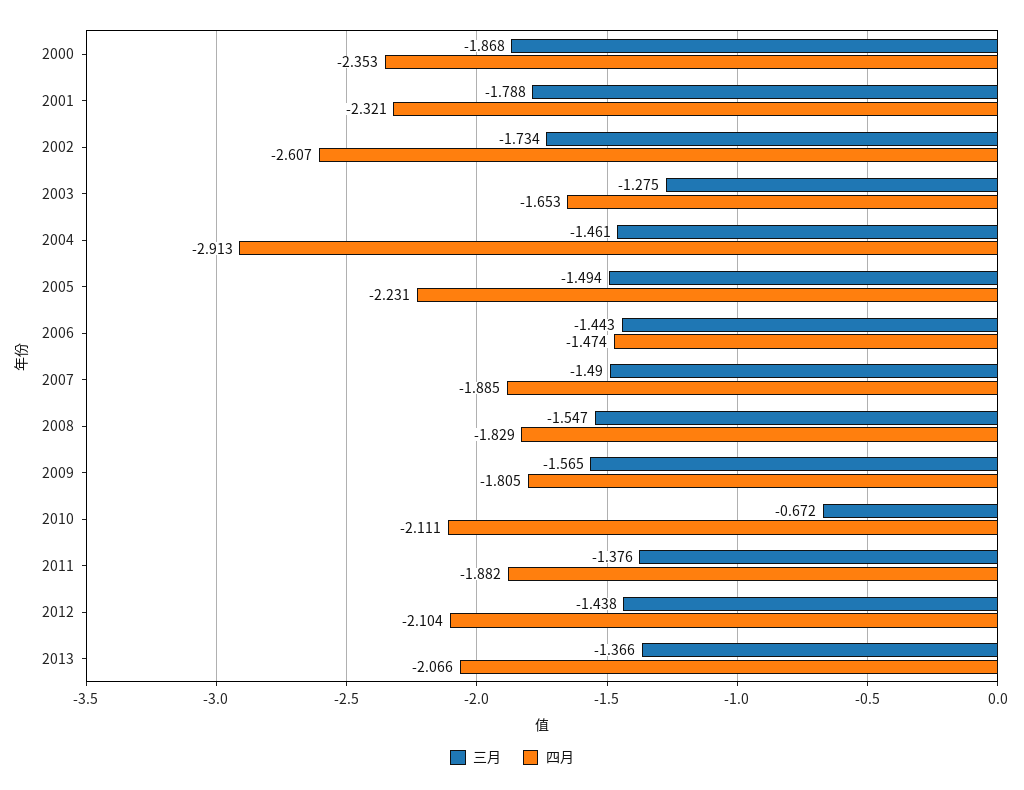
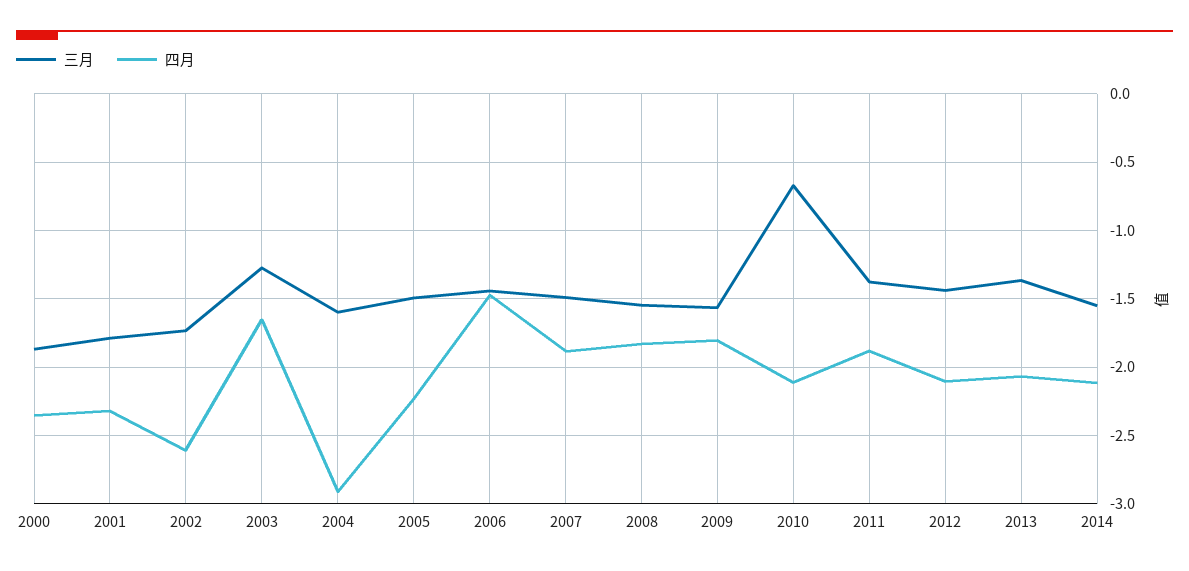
三月, 2004: -1.461 -> -1.6
三月, 2014: none -> -1.55
四月, 2014: none -> -2.1

